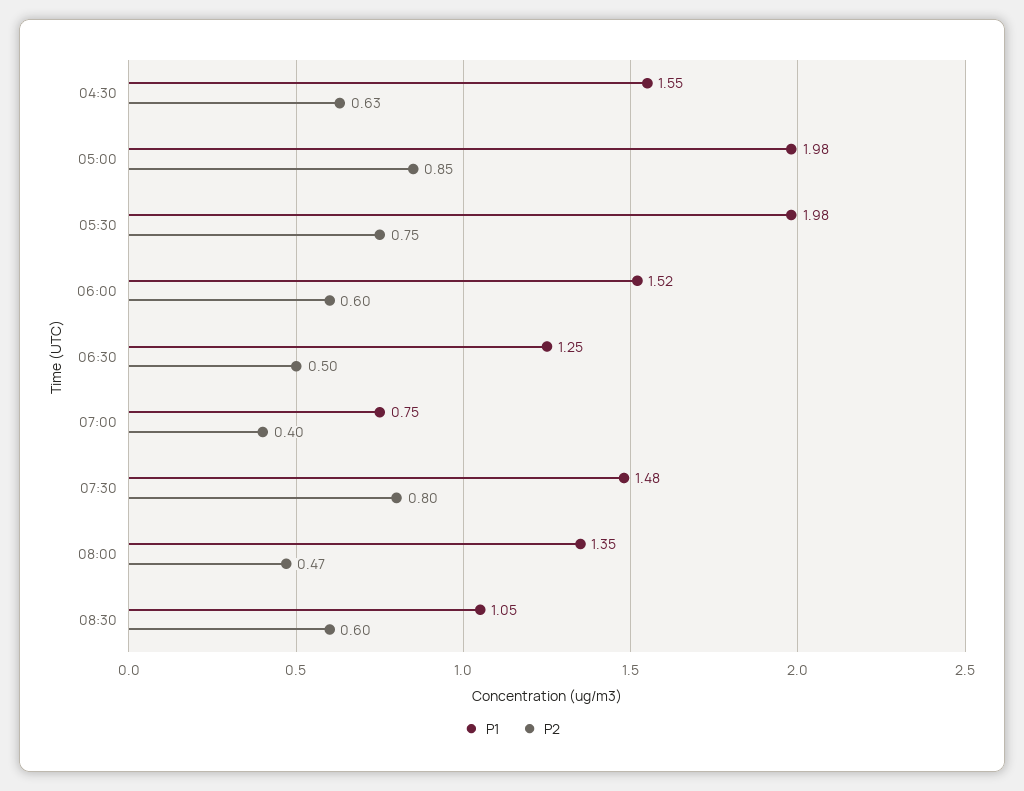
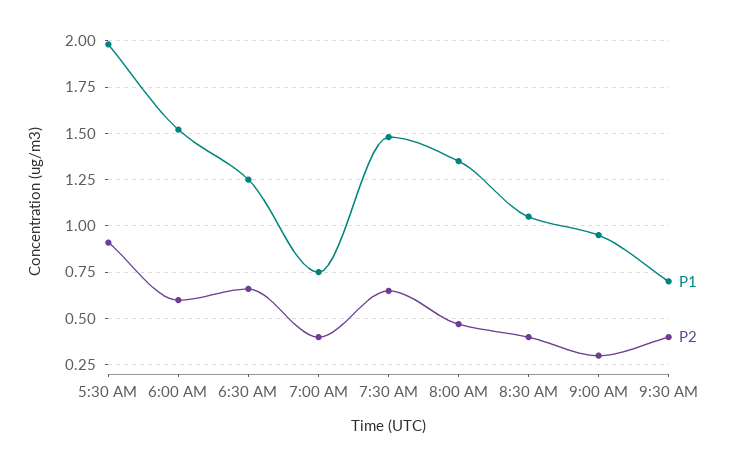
P1, 04:30: 1.55 -> none
P2, 04:30: 0.63 -> none
P1, 05:00: 1.98 -> none
P2, 05:00: 0.85 -> none
P2, 05:30: 0.75 -> 0.9
P2, 06:30: 0.5 -> 0.65
P2, 07:30: 0.8 -> 0.65
P2, 08:30: 0.6 -> 0.4
P1, 9:00 AM: none -> 0.95
P2, 9:00 AM: none -> 0.3
P1, 9:30 AM: none -> 0.7
P2, 9:30 AM: none -> 0.4

